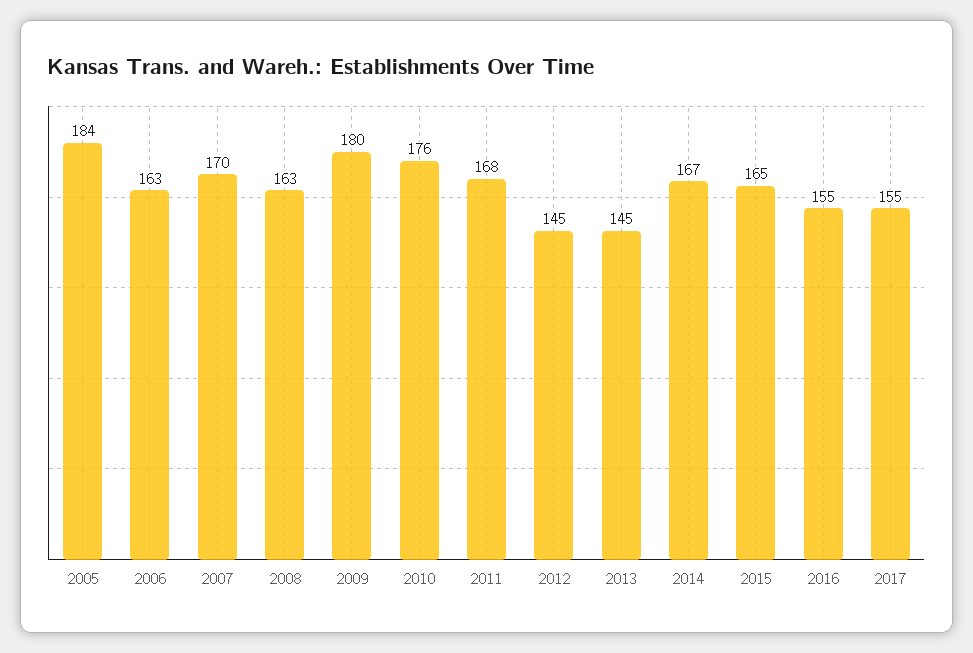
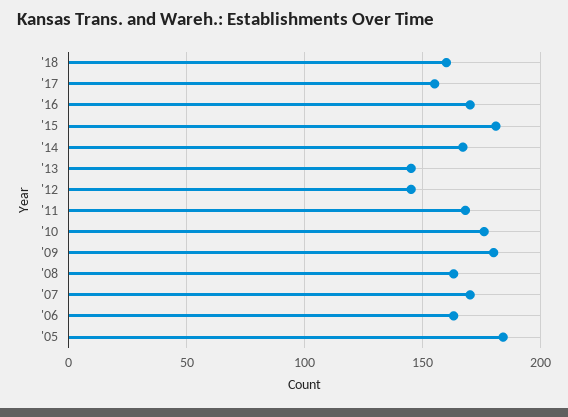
2015: 165 -> 180
2016: 155 -> 170
'18: none -> 160

